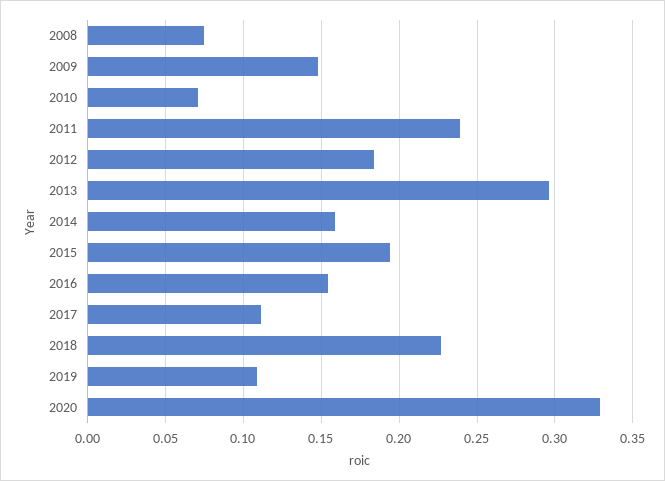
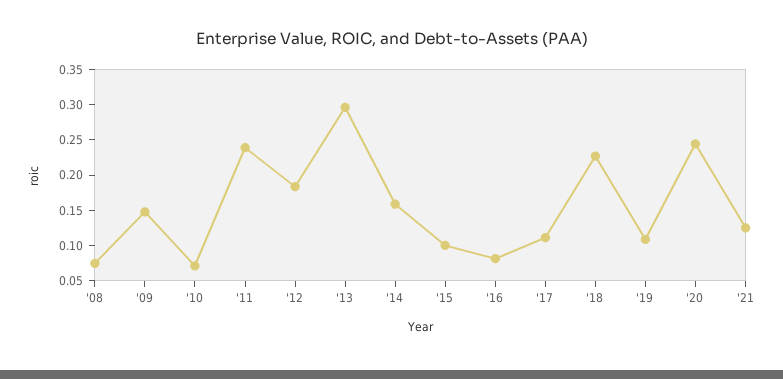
2015: 0.195 -> 0.1
2016: 0.155 -> 0.075
2020: 0.33 -> 0.25
'21: none -> 0.125

